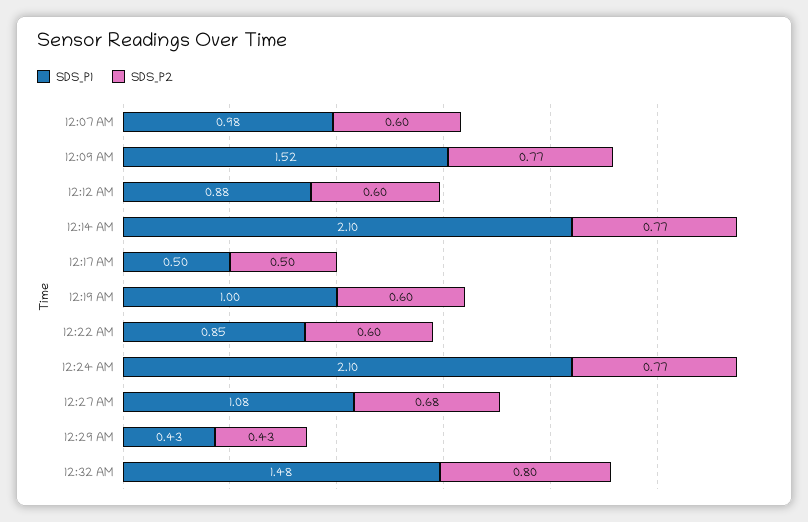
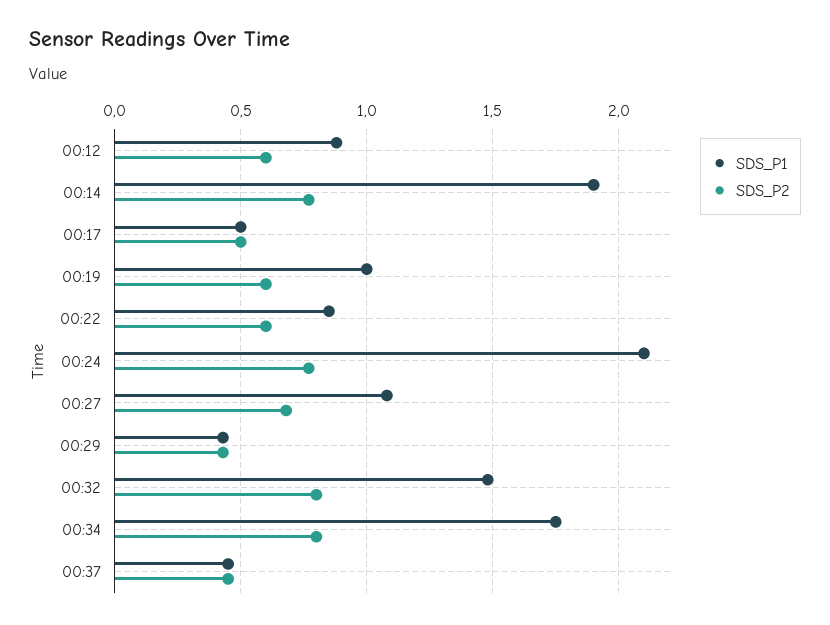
SDS_P1, 12:07 AM: 0.98 -> none
SDS_P2, 12:07 AM: 0.6 -> none
SDS_P1, 12:09 AM: 1.52 -> none
SDS_P2, 12:09 AM: 0.77 -> none
SDS_P1, 12:14 AM: 2.1 -> 1.9
SDS_P1, 00:34: none -> 1.75
SDS_P2, 00:34: none -> 0.8
SDS_P1, 00:37: none -> 0.45
SDS_P2, 00:37: none -> 0.45

